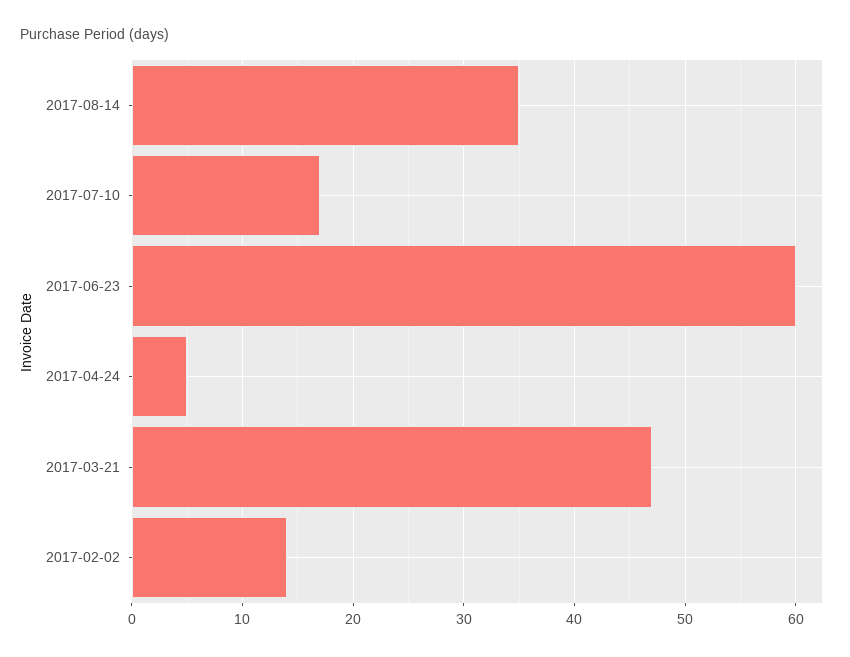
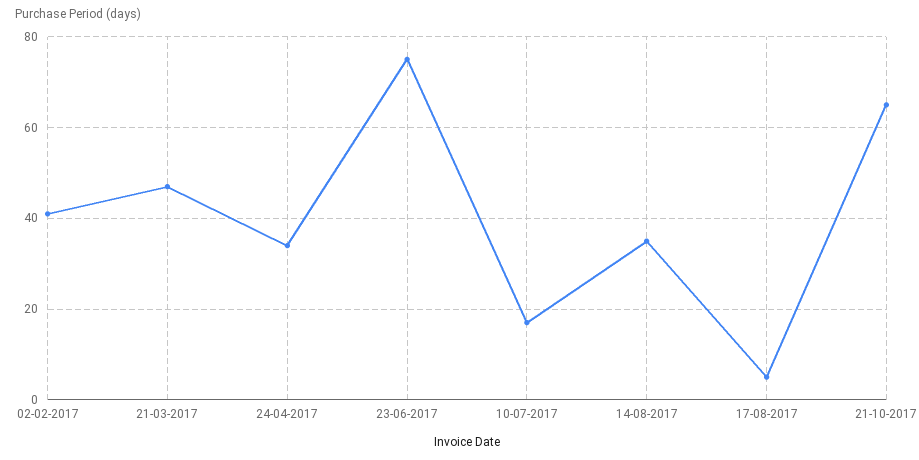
2017-06-23: 60 -> 75
2017-04-24: 5 -> 35
2017-02-02: 14 -> 40
17-08-2017: none -> 5
21-10-2017: none -> 65

